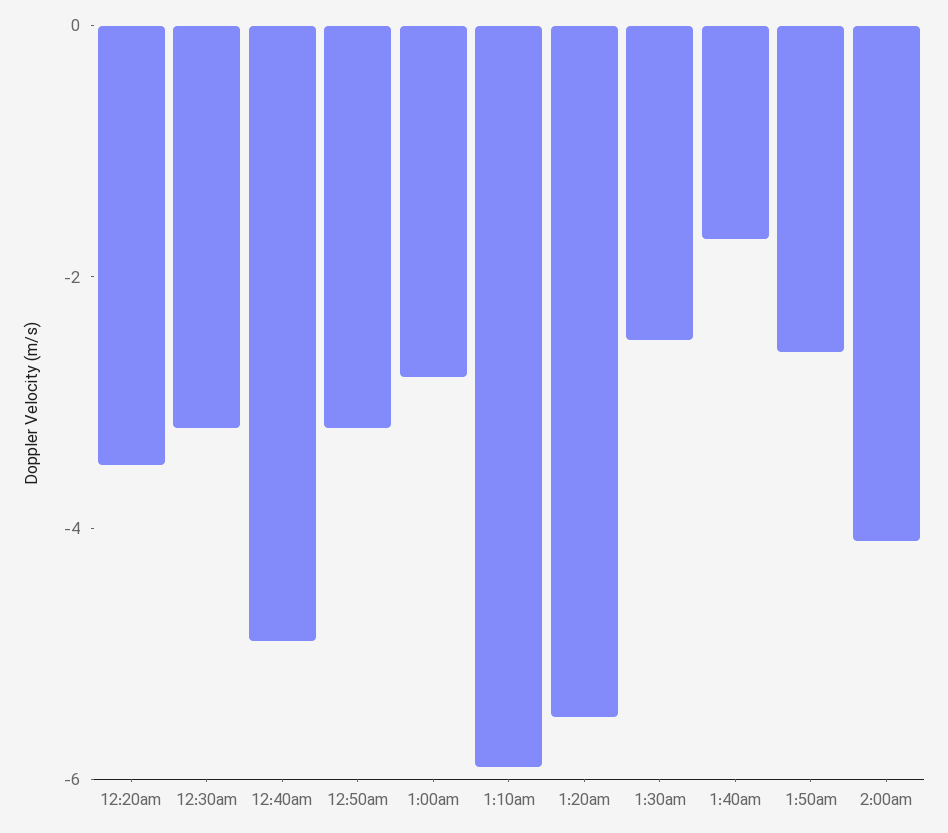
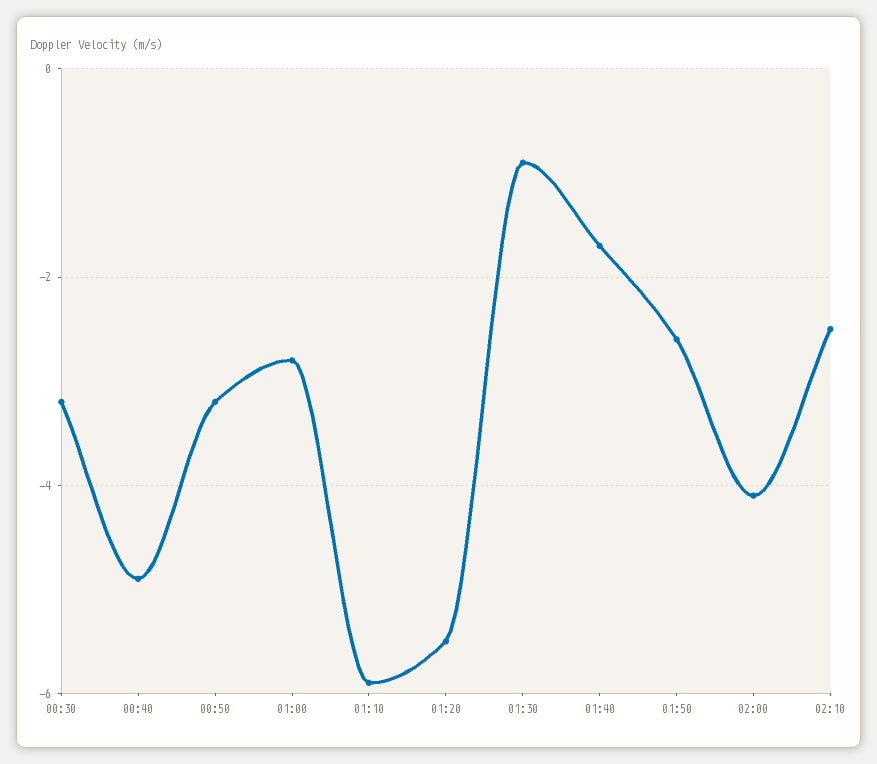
12:20am: -3.5 -> none
1:30am: -2.5 -> -1
02:10: none -> -2.5

